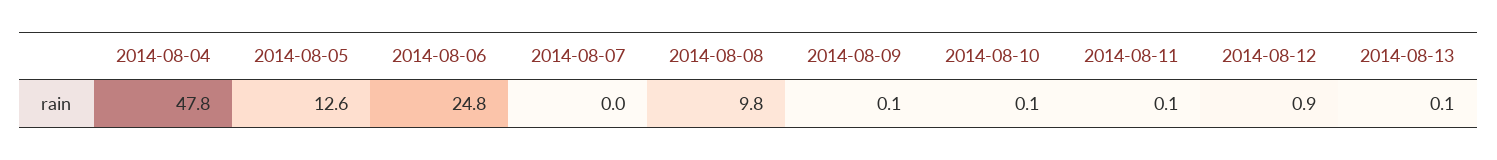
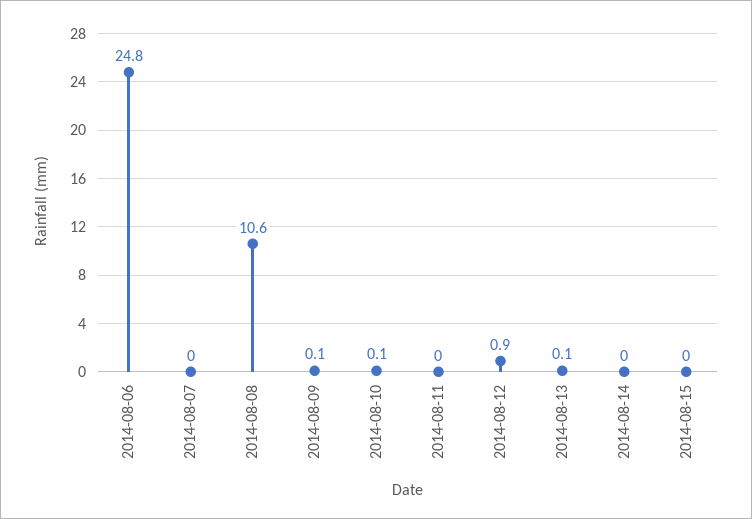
2014-08-04: 47.8 -> none
2014-08-05: 12.6 -> none
2014-08-08: 9.8 -> 10.6
2014-08-11: 0.1 -> 0
2014-08-14: none -> 0
2014-08-15: none -> 0

